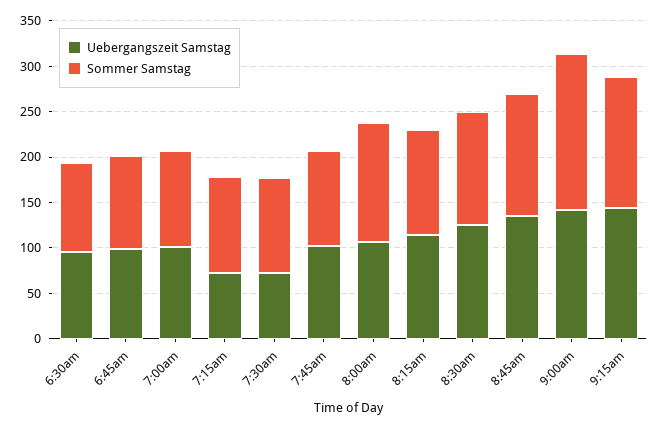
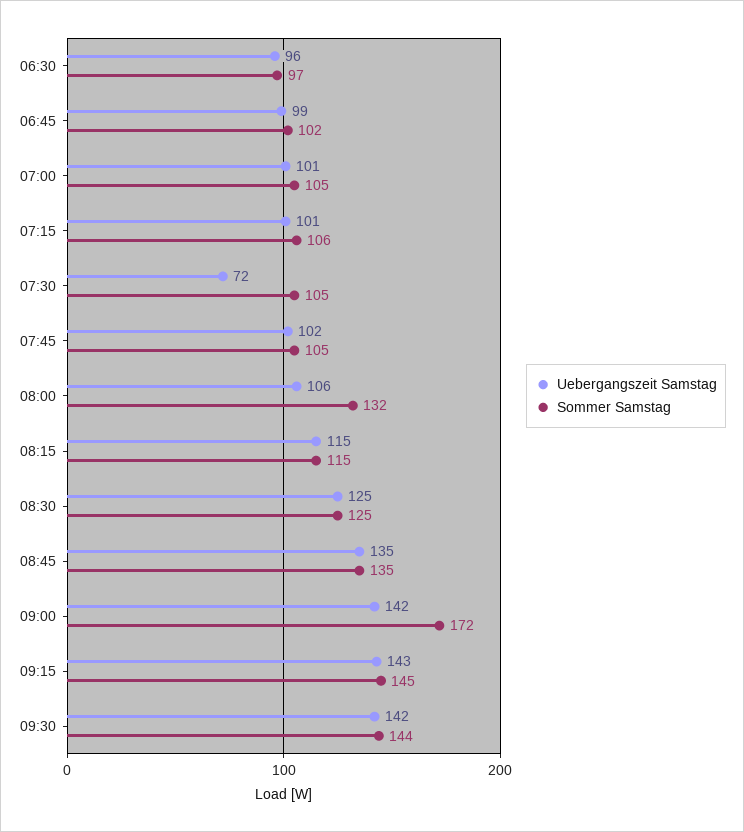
Uebergangszeit Samstag, 7:15am: 70 -> 101
Uebergangszeit Samstag, 09:30: none -> 142
Sommer Samstag, 09:30: none -> 144

